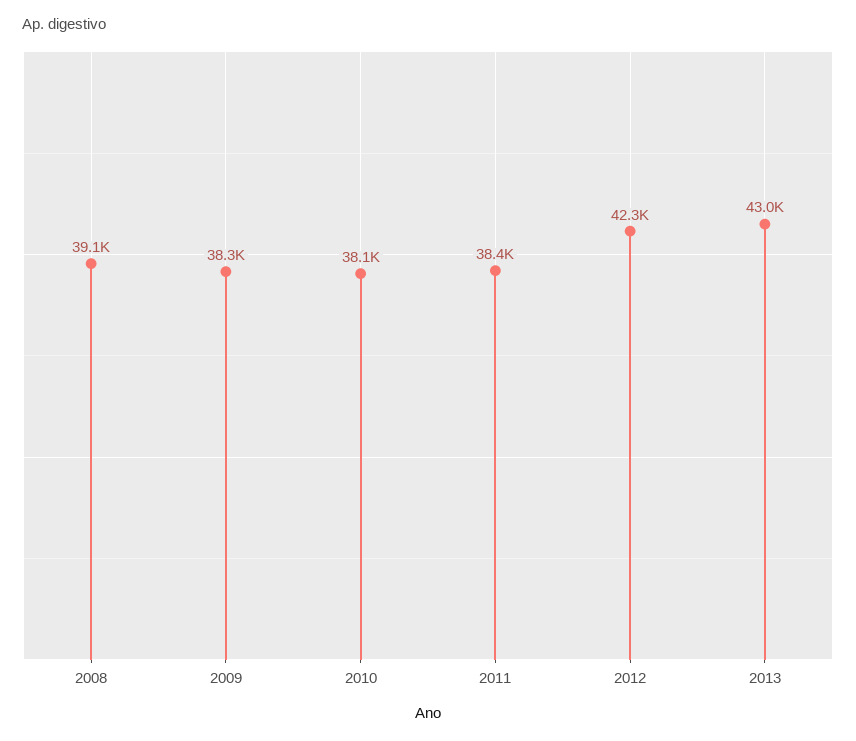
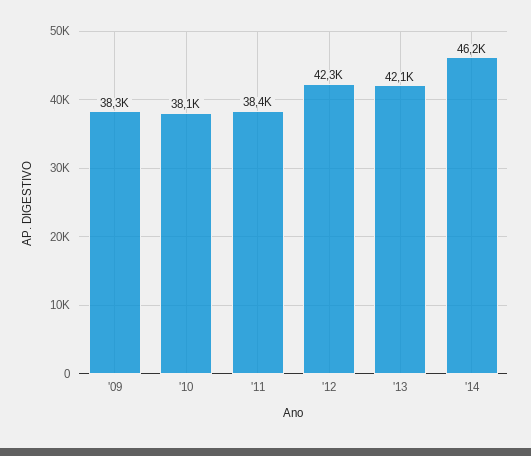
2008: 39100 -> none
2013: 43000 -> 42100
'14: none -> 46200

